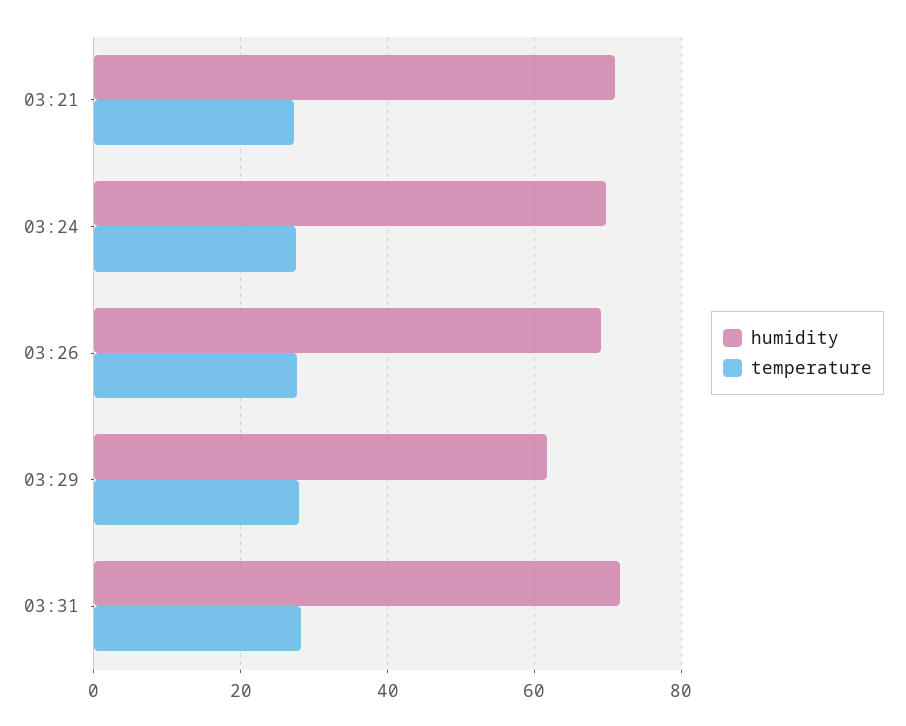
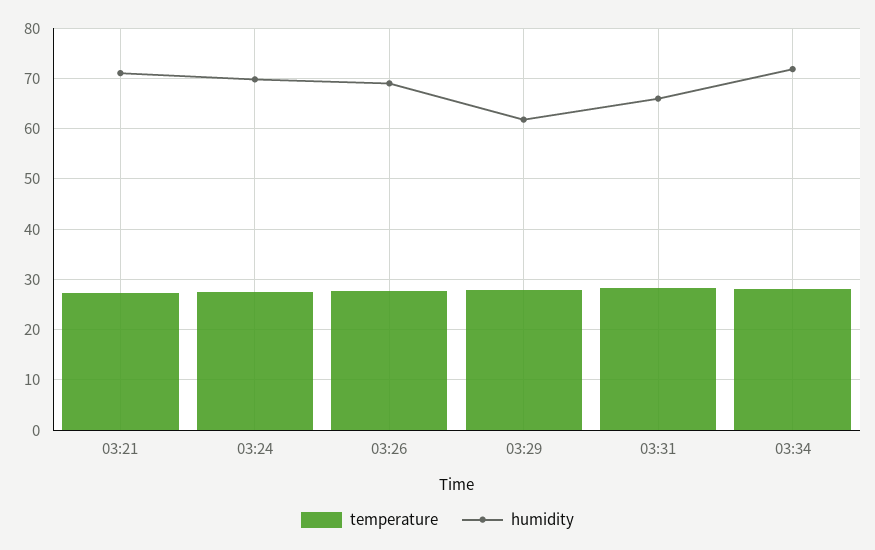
humidity, 03:31: 72 -> 66
temperature, 03:34: none -> 28
humidity, 03:34: none -> 72

